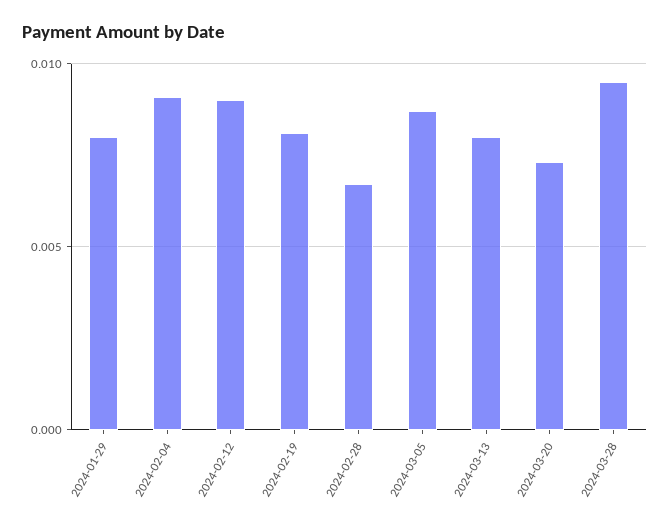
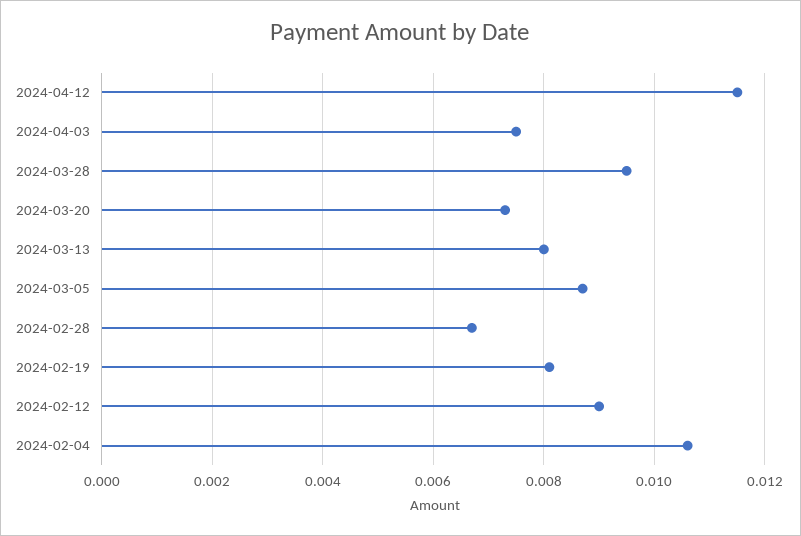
2024-01-29: 0.008 -> none
2024-02-04: 0.009 -> 0.0105
2024-04-12: none -> 0.0115
2024-04-03: none -> 0.0075

